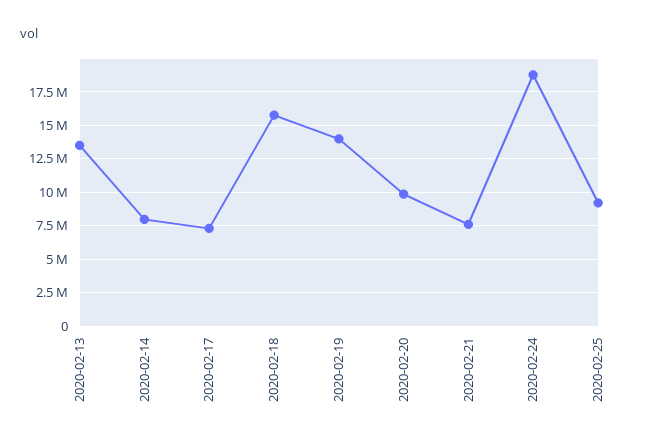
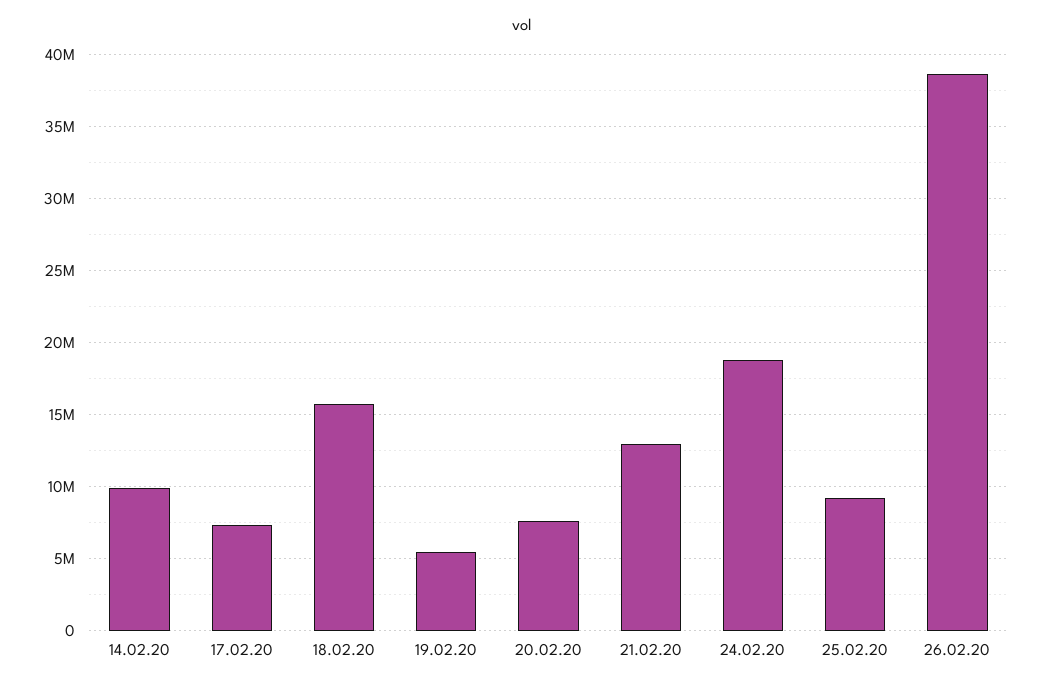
2020-02-13: 13500000 -> none
2020-02-14: 8000000 -> 10000000
2020-02-19: 14000000 -> 5500000
2020-02-20: 10000000 -> 7500000
2020-02-21: 7500000 -> 13000000
26.02.20: none -> 38500000

